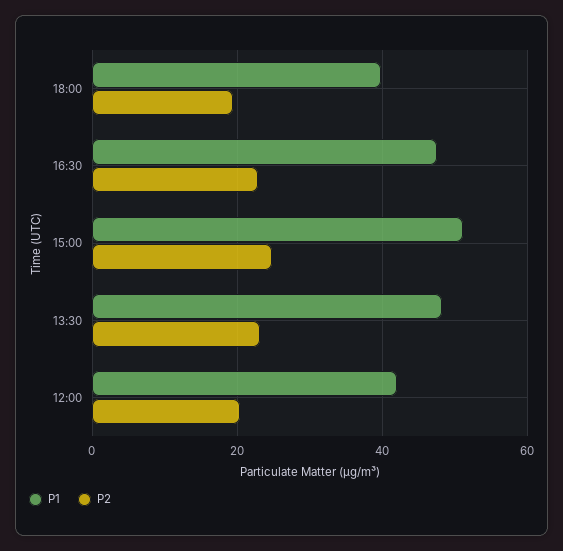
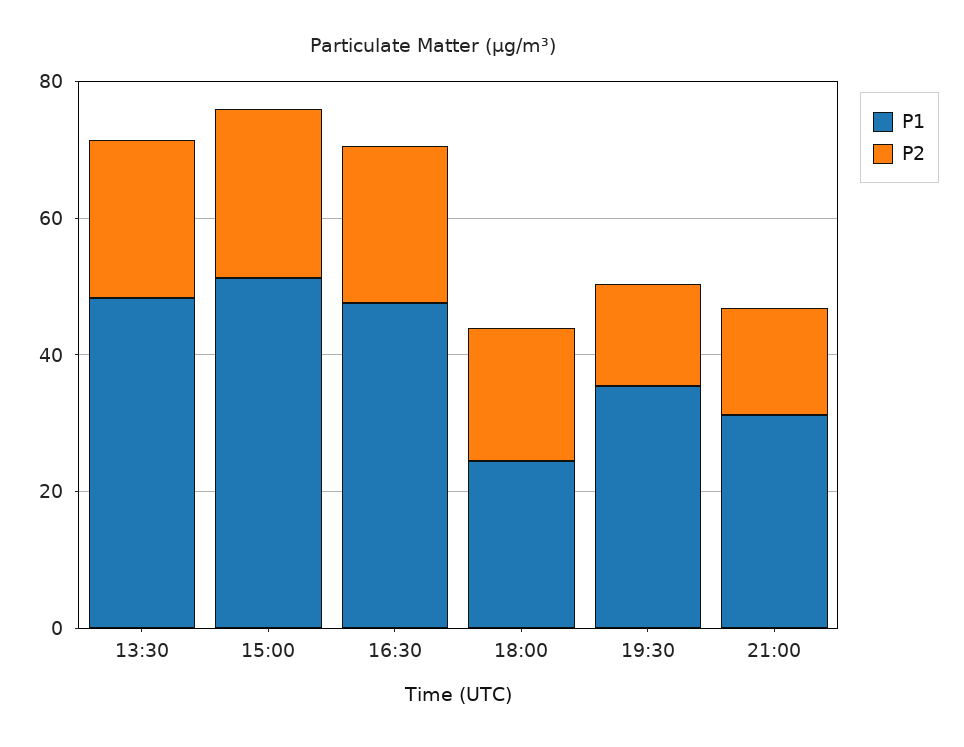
P1, 18:00: 40 -> 25
P1, 12:00: 42 -> none
P2, 12:00: 20 -> none
P1, 19:30: none -> 35
P2, 19:30: none -> 15
P1, 21:00: none -> 30
P2, 21:00: none -> 15

